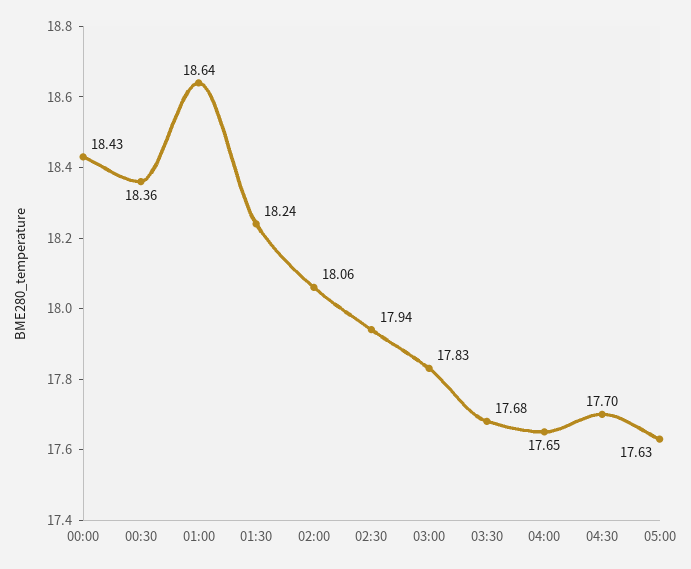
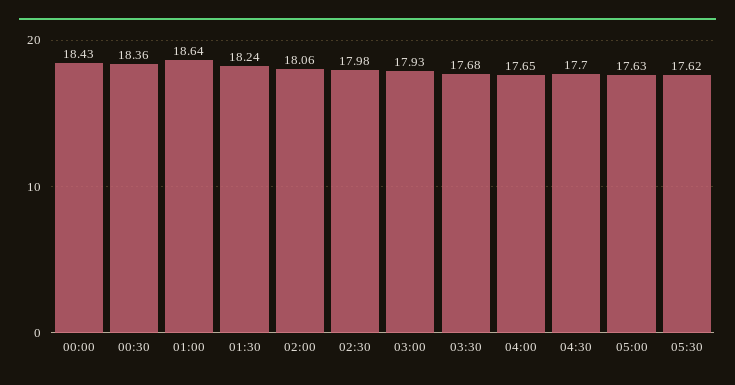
02:30: 17.94 -> 17.98
03:00: 17.83 -> 17.93
05:30: none -> 17.62

